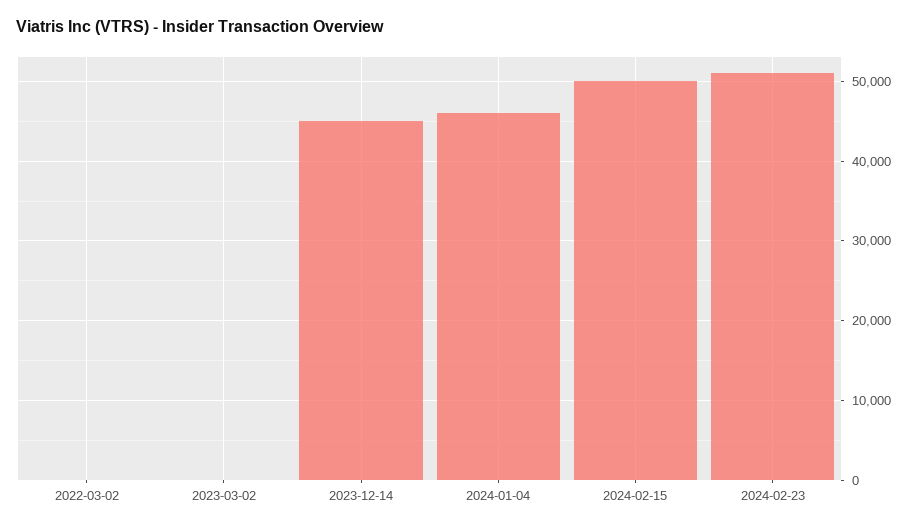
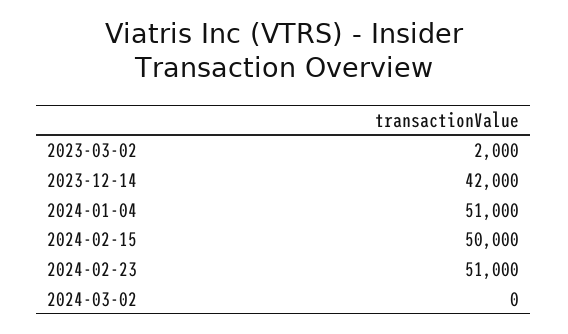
2022-03-02: 0 -> none
2023-03-02: 0 -> 2000
2023-12-14: 45000 -> 42000
2024-01-04: 46000 -> 51000
2024-03-02: none -> 0

